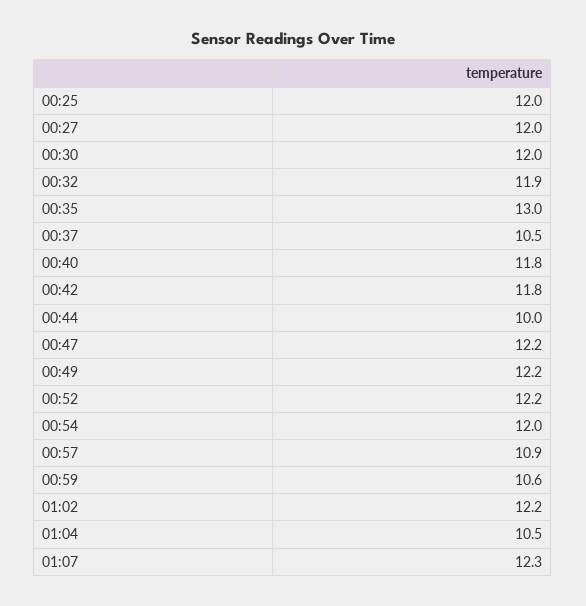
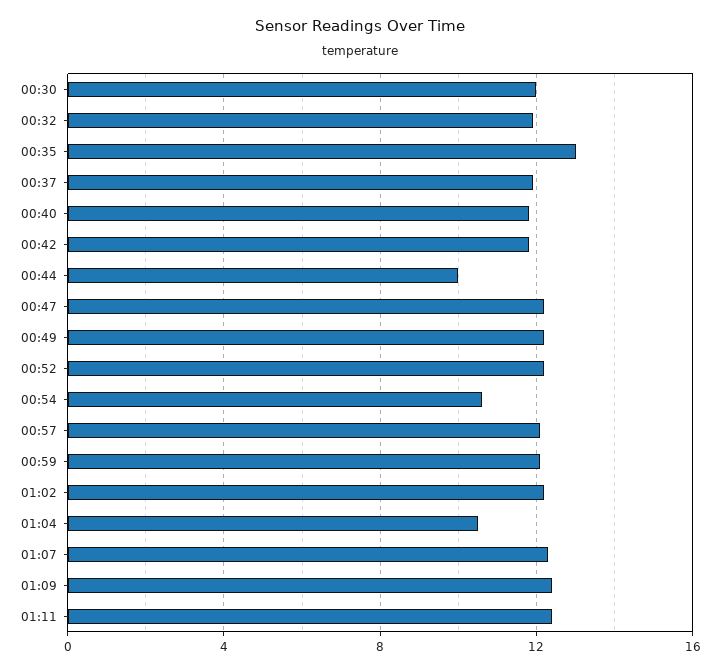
00:25: 12 -> none
00:27: 12 -> none
00:37: 10.5 -> 12
00:54: 12 -> 10.5
00:57: 10.9 -> 12
00:59: 10.6 -> 12
01:09: none -> 12.5
01:11: none -> 12.5

